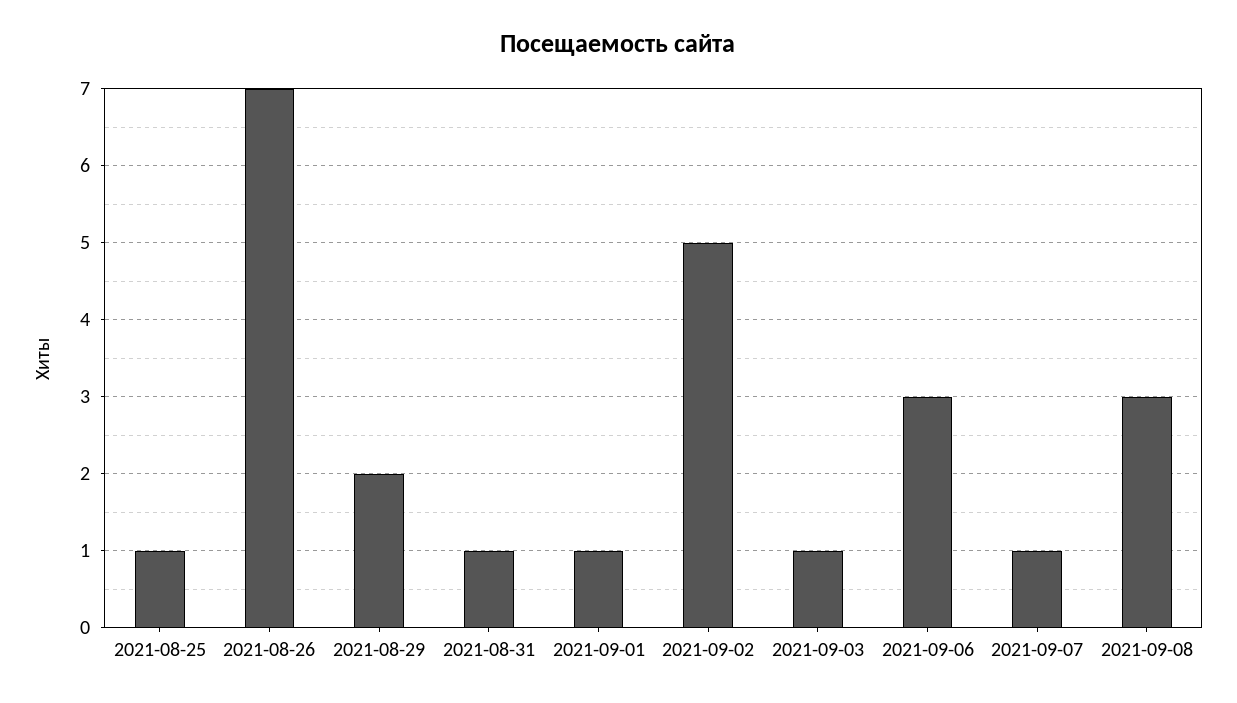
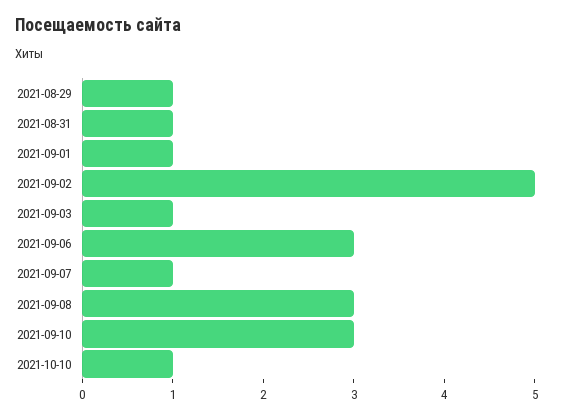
2021-08-25: 1 -> none
2021-08-26: 7 -> none
2021-08-29: 2 -> 1
2021-09-10: none -> 3
2021-10-10: none -> 1

